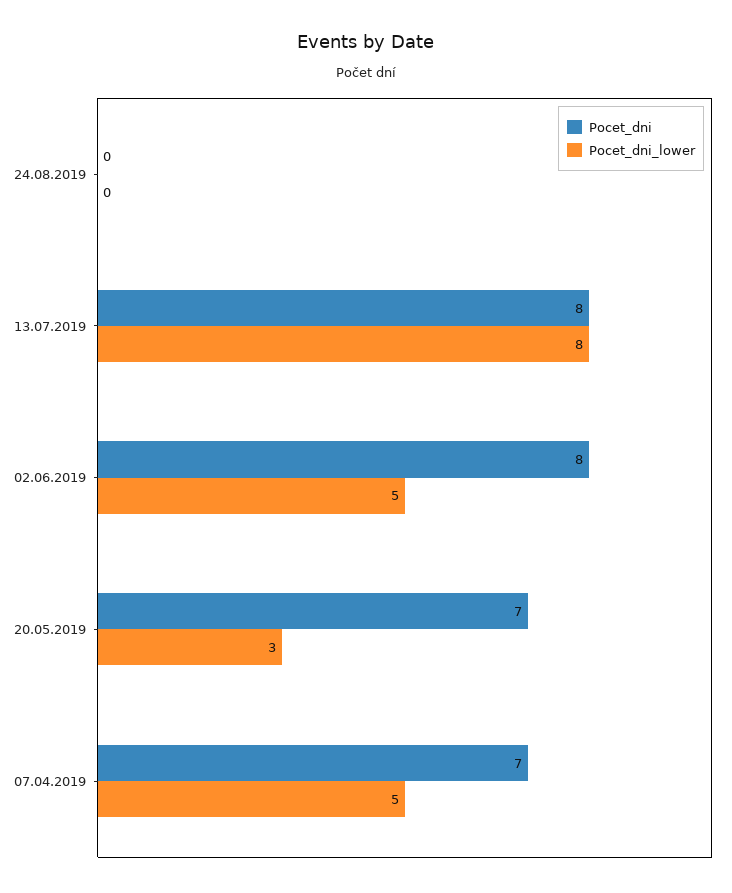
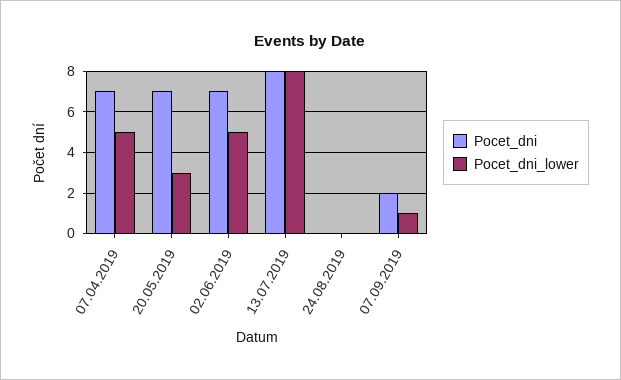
Pocet_dni, 02.06.2019: 8 -> 7
Pocet_dni, 07.09.2019: none -> 2
Pocet_dni_lower, 07.09.2019: none -> 1

